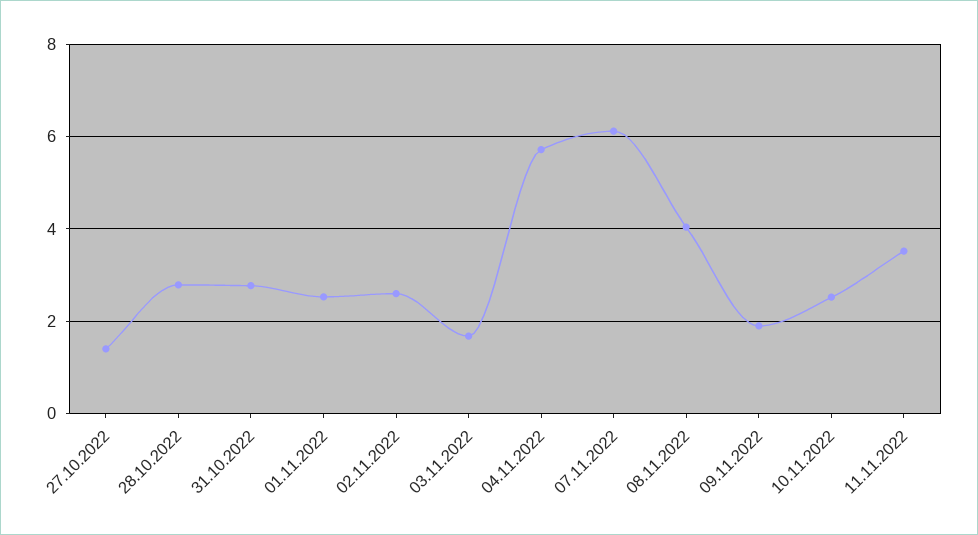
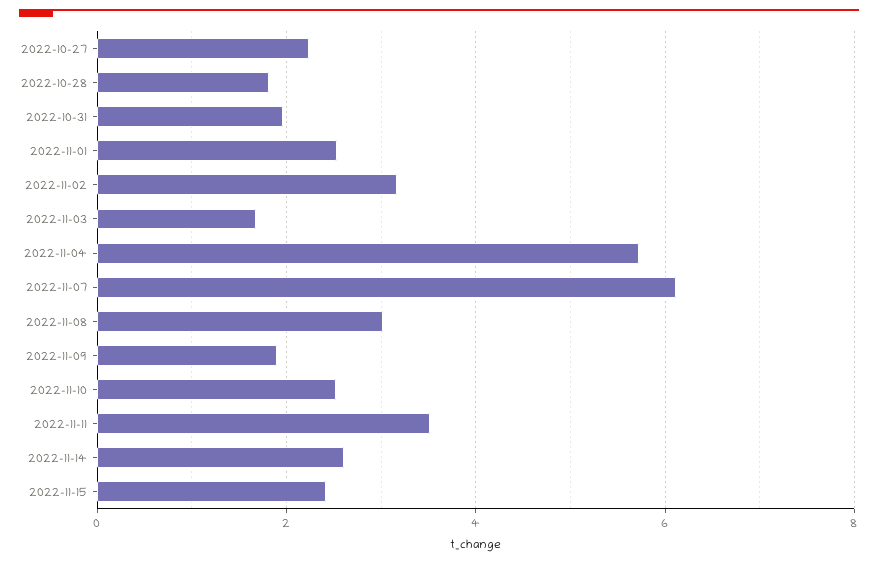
27.10.2022: 1.4 -> 2.2
28.10.2022: 2.8 -> 1.8
31.10.2022: 2.8 -> 2
02.11.2022: 2.6 -> 3.2
08.11.2022: 4 -> 3
2022-11-14: none -> 2.6
2022-11-15: none -> 2.4

